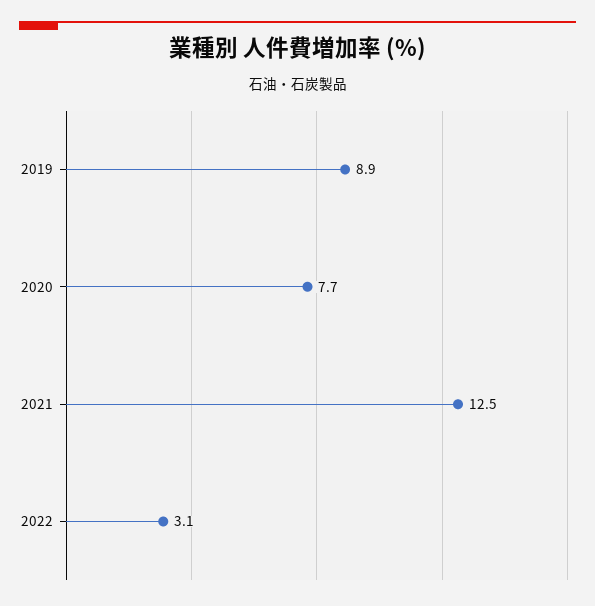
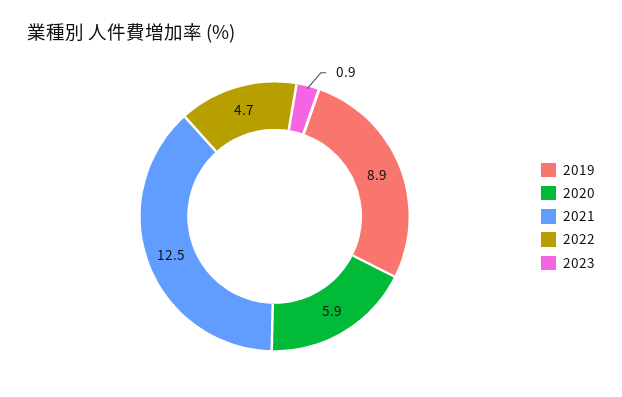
2020: 7.7 -> 5.9
2022: 3.1 -> 4.7
2023: none -> 0.9

